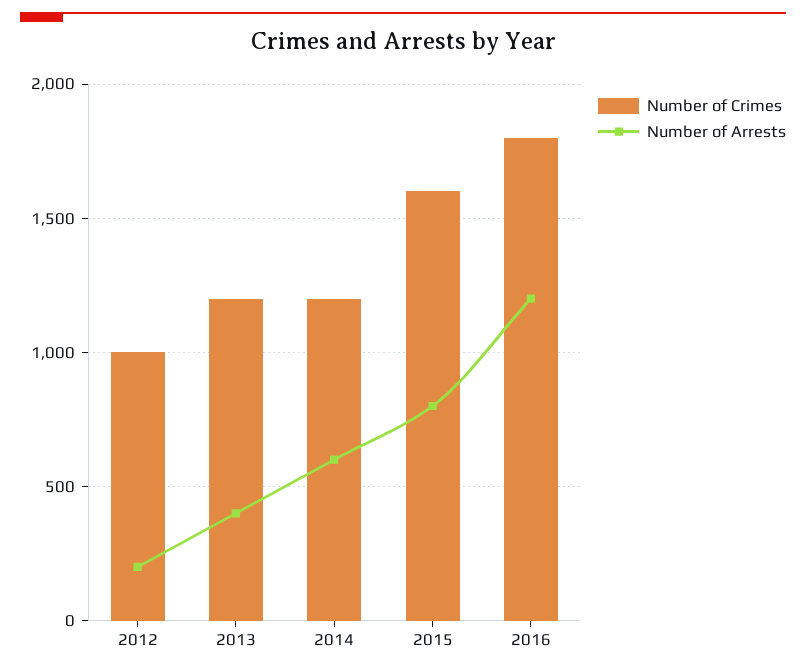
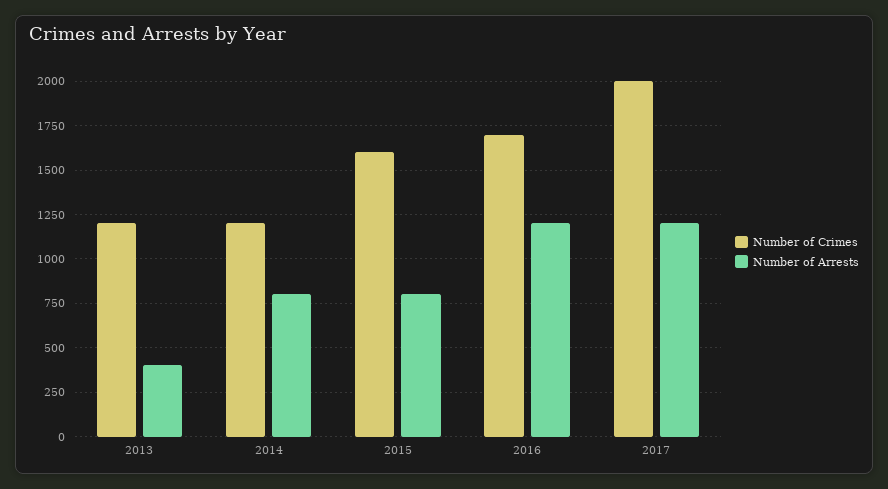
Number of Crimes, 2012: 1000 -> none
Number of Arrests, 2012: 200 -> none
Number of Arrests, 2014: 600 -> 800
Number of Crimes, 2016: 1800 -> 1700
Number of Crimes, 2017: none -> 2000
Number of Arrests, 2017: none -> 1200

